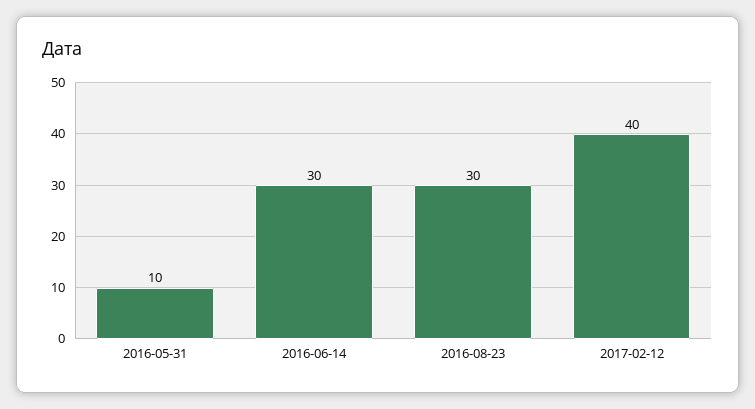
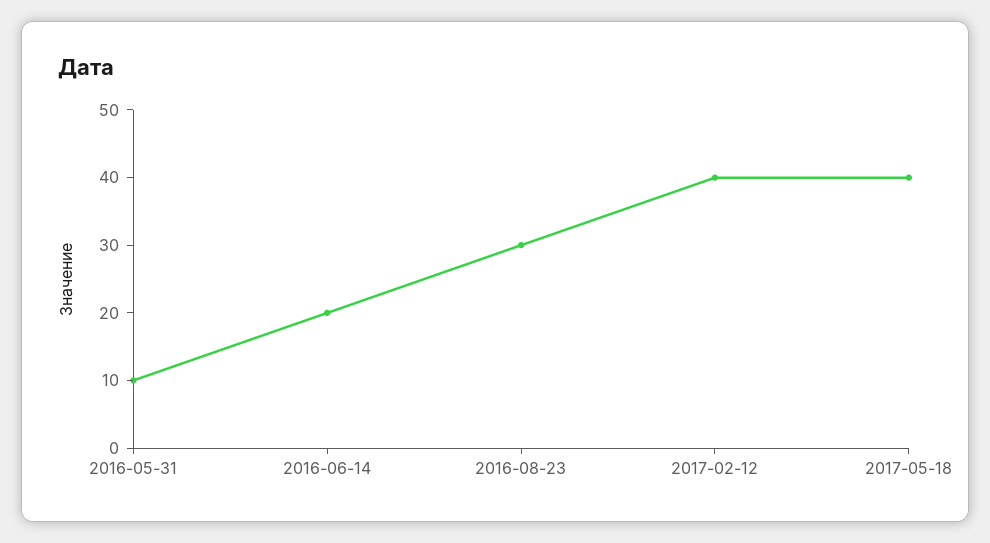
2016-06-14: 30 -> 20
2017-05-18: none -> 40

